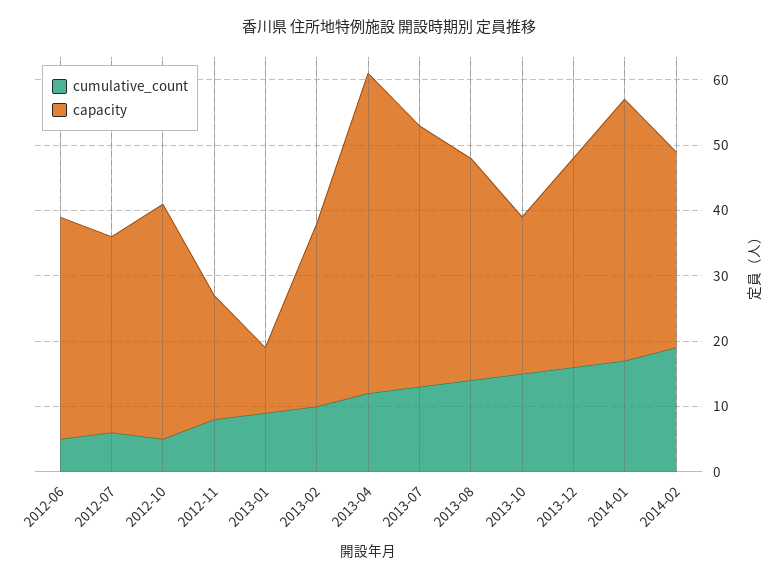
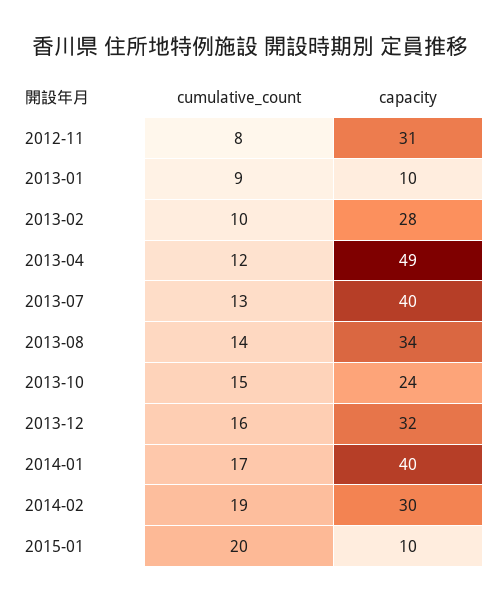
cumulative_count, 2012-06: 5 -> none
capacity, 2012-06: 35 -> none
cumulative_count, 2012-07: 5 -> none
capacity, 2012-07: 30 -> none
cumulative_count, 2012-10: 5 -> none
capacity, 2012-10: 35 -> none
capacity, 2012-11: 20 -> 31
cumulative_count, 2015-01: none -> 20
capacity, 2015-01: none -> 10

